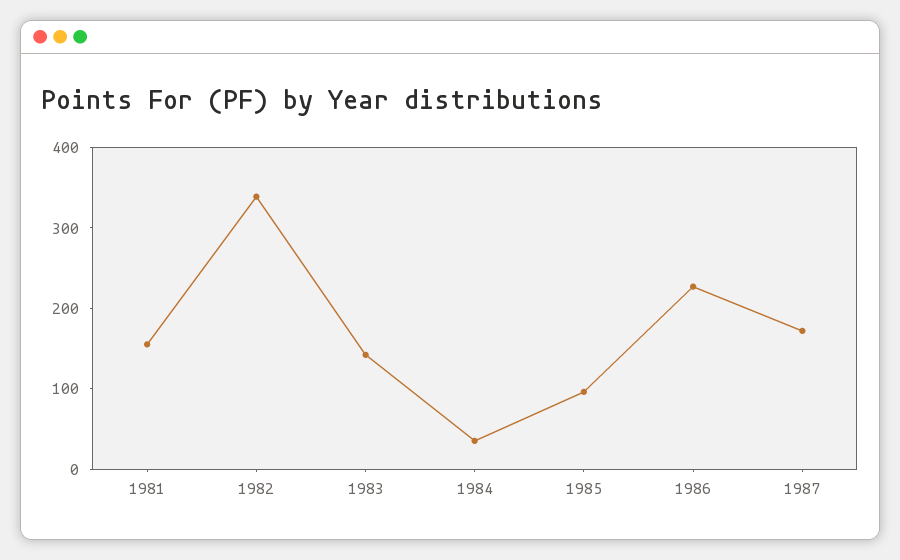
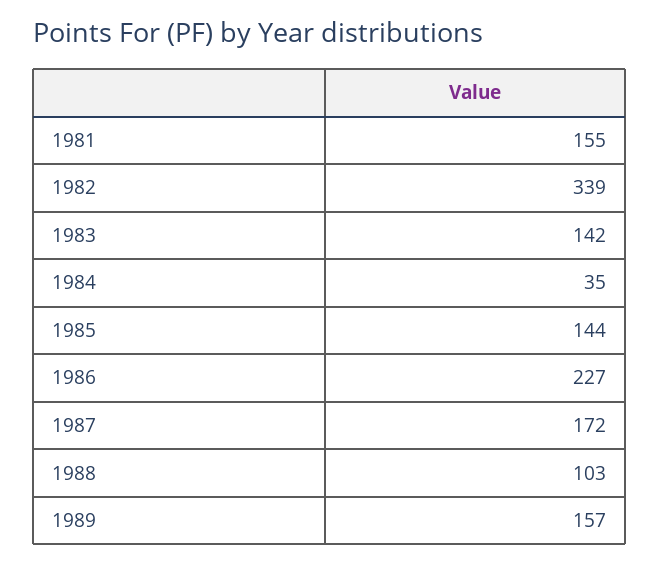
1985: 100 -> 144
1988: none -> 103
1989: none -> 157

